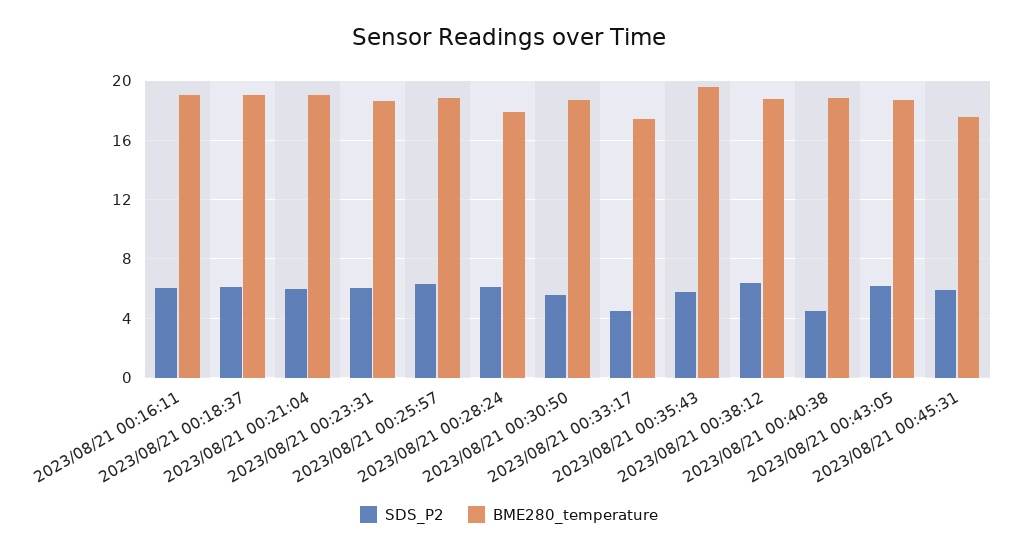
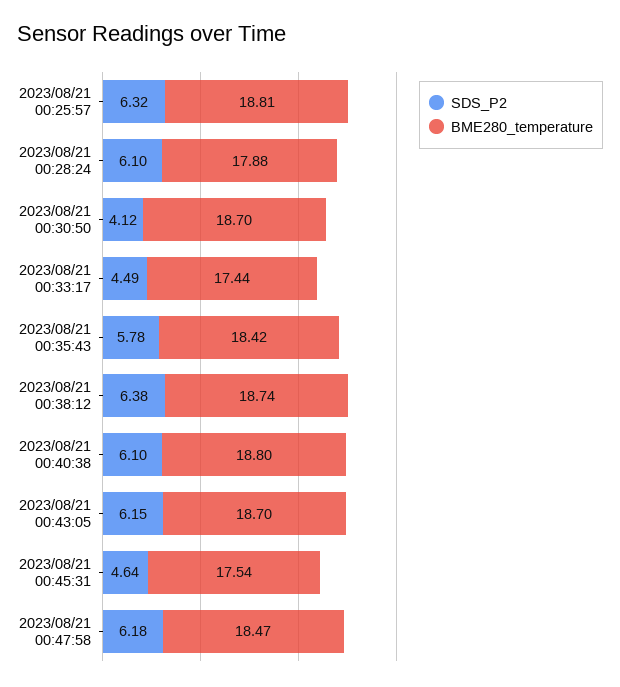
SDS_P2, 2023/08/21 00:16:11: 6 -> none
BME280_temperature, 2023/08/21 00:16:11: 19 -> none
SDS_P2, 2023/08/21 00:18:37: 6 -> none
BME280_temperature, 2023/08/21 00:18:37: 19 -> none
SDS_P2, 2023/08/21 00:21:04: 6 -> none
BME280_temperature, 2023/08/21 00:21:04: 19 -> none
SDS_P2, 2023/08/21 00:23:31: 6 -> none
BME280_temperature, 2023/08/21 00:23:31: 18.5 -> none
SDS_P2, 2023/08/21 00:30:50: 5.5 -> 4.12
BME280_temperature, 2023/08/21 00:35:43: 19.5 -> 18.42
SDS_P2, 2023/08/21 00:40:38: 4.5 -> 6.1
SDS_P2, 2023/08/21 00:45:31: 6 -> 4.64
SDS_P2, 2023/08/21 00:47:58: none -> 6.18
BME280_temperature, 2023/08/21 00:47:58: none -> 18.47

